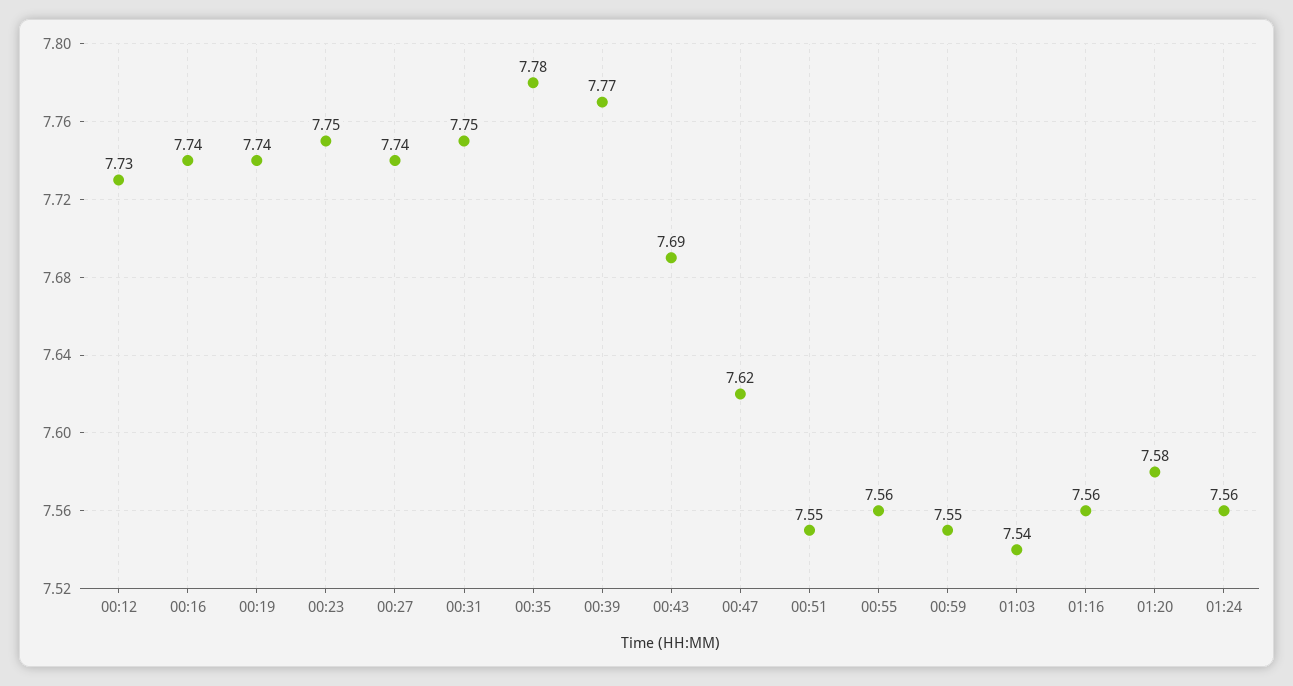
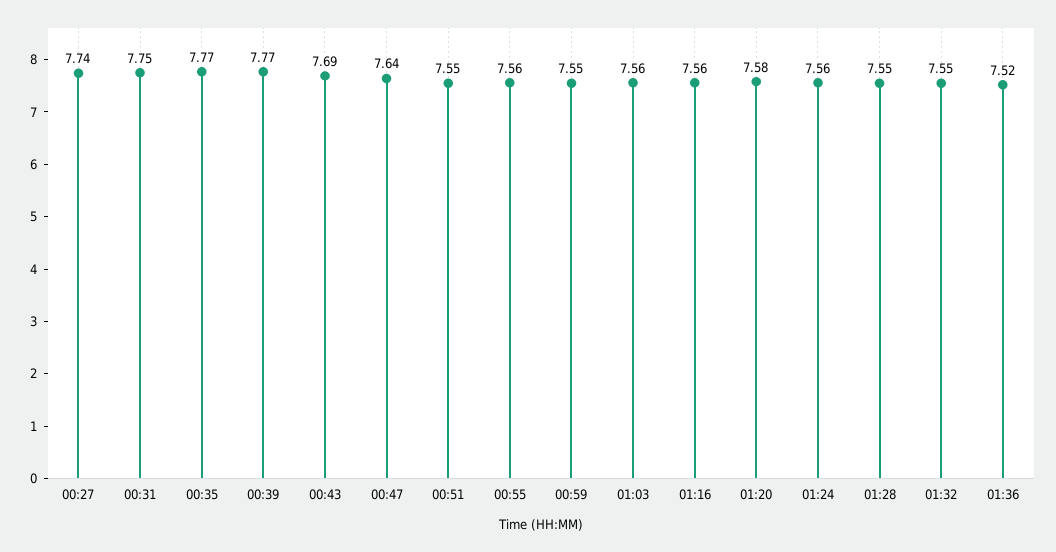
00:12: 7.73 -> none
00:16: 7.74 -> none
00:19: 7.74 -> none
00:23: 7.75 -> none
00:35: 7.78 -> 7.77
00:47: 7.62 -> 7.64
01:03: 7.54 -> 7.56
01:28: none -> 7.55
01:32: none -> 7.55
01:36: none -> 7.52

